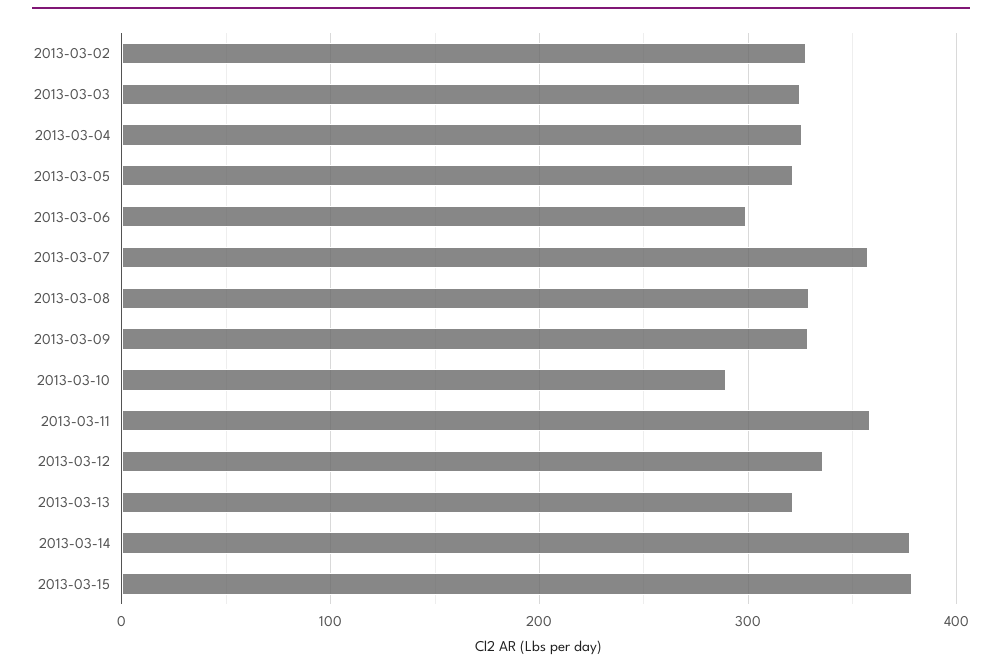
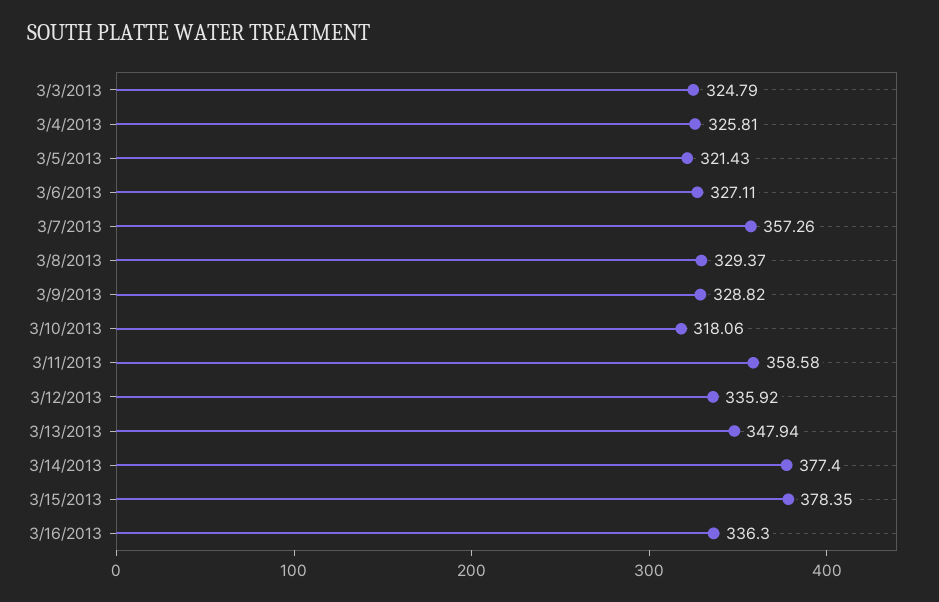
2013-03-02: 330 -> none
2013-03-06: 300 -> 327.11
2013-03-10: 290 -> 318.06
2013-03-13: 320 -> 347.94
3/16/2013: none -> 336.3

